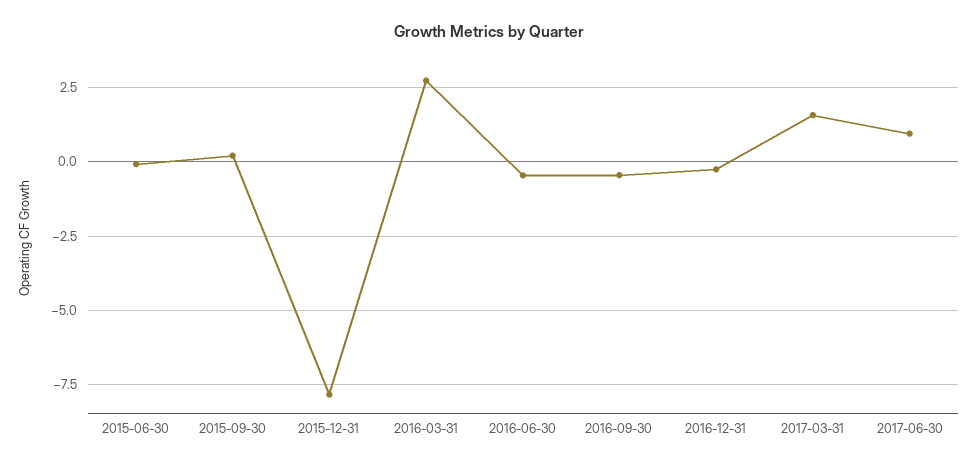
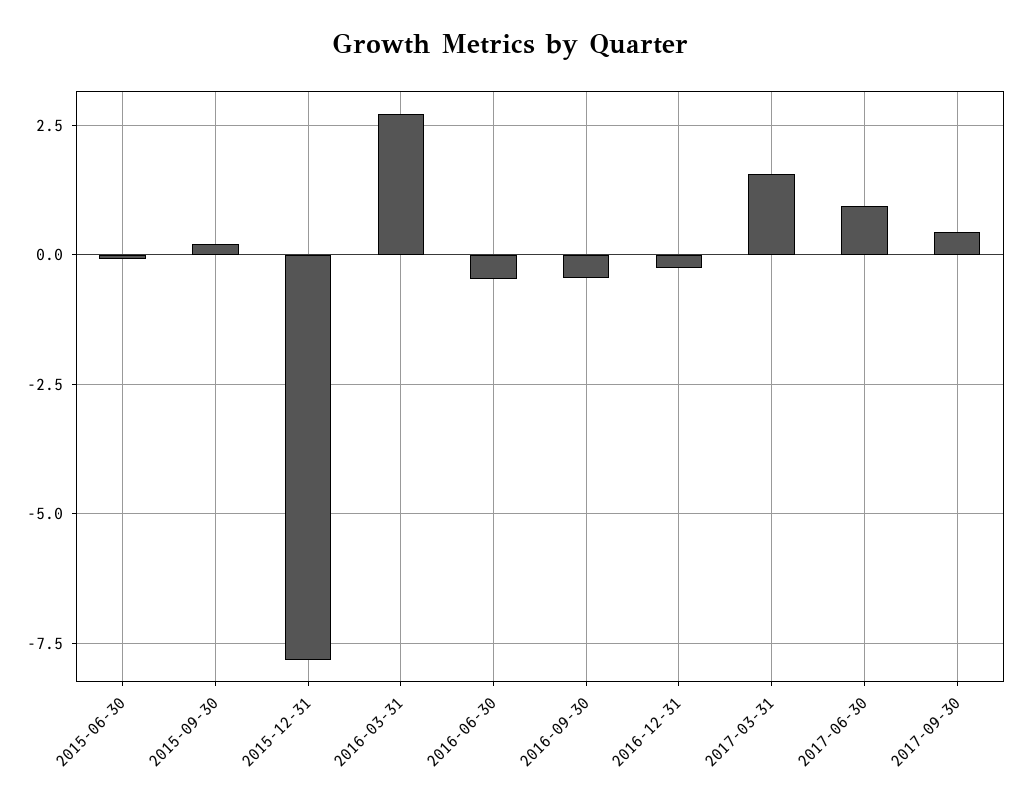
2017-09-30: none -> 0.5

